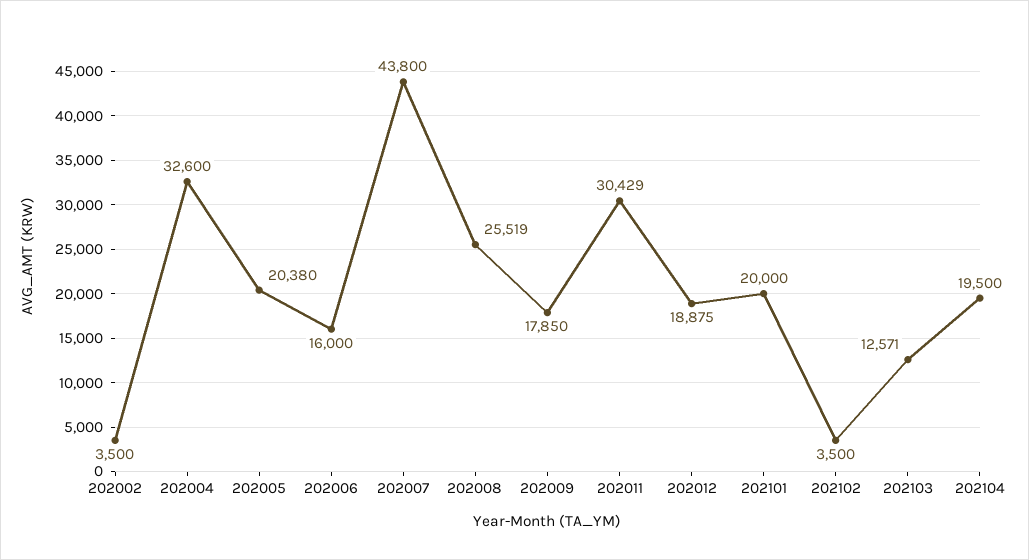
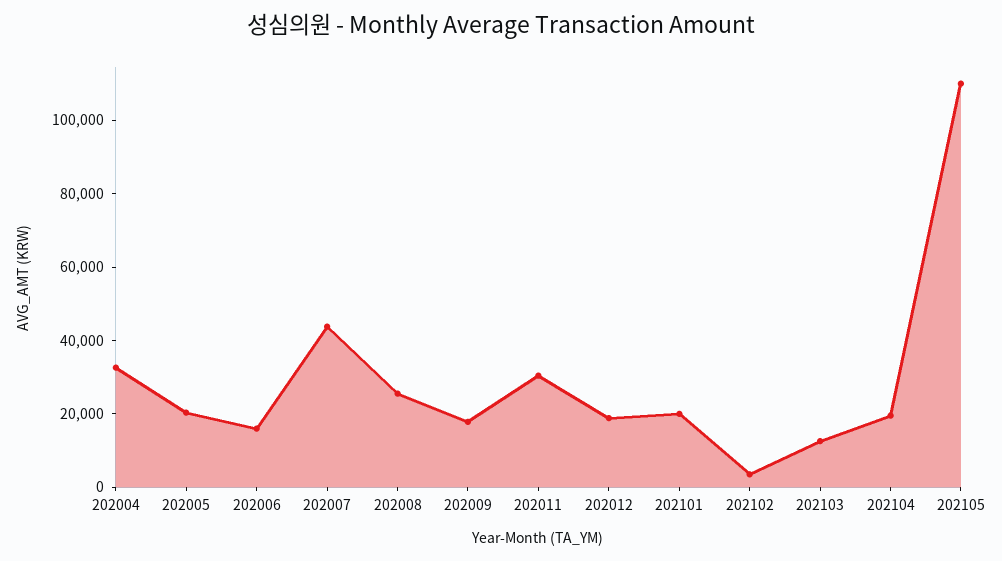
202002: 3500 -> none
202105: none -> 110000

